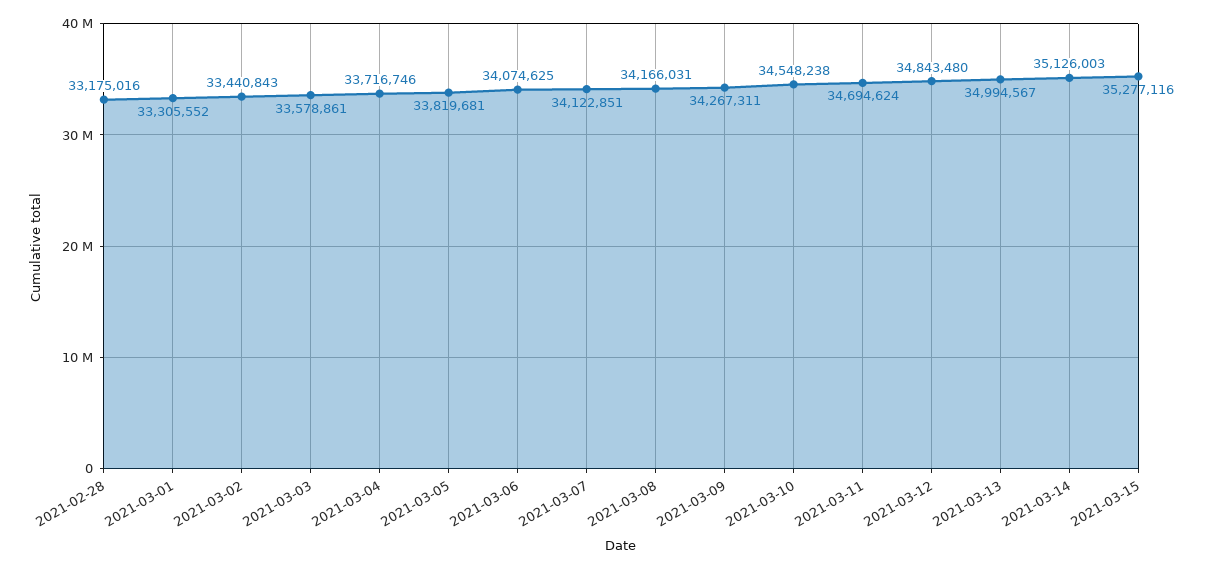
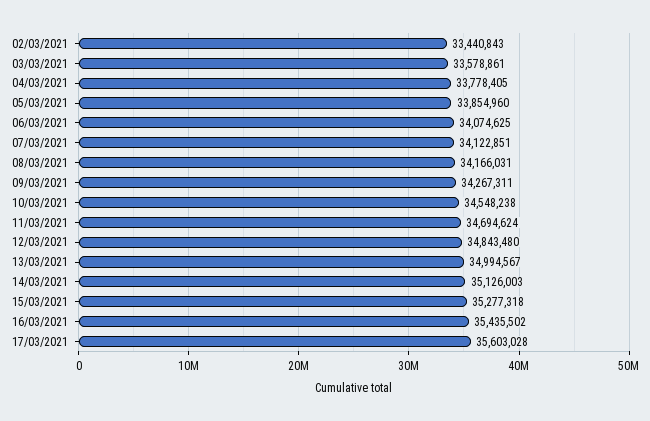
2021-02-28: 33175016 -> none
2021-03-01: 33305552 -> none
2021-03-04: 33716746 -> 33778405
2021-03-05: 33819681 -> 33854960
2021-03-15: 35277116 -> 35277318
16/03/2021: none -> 35435502
17/03/2021: none -> 35603028

